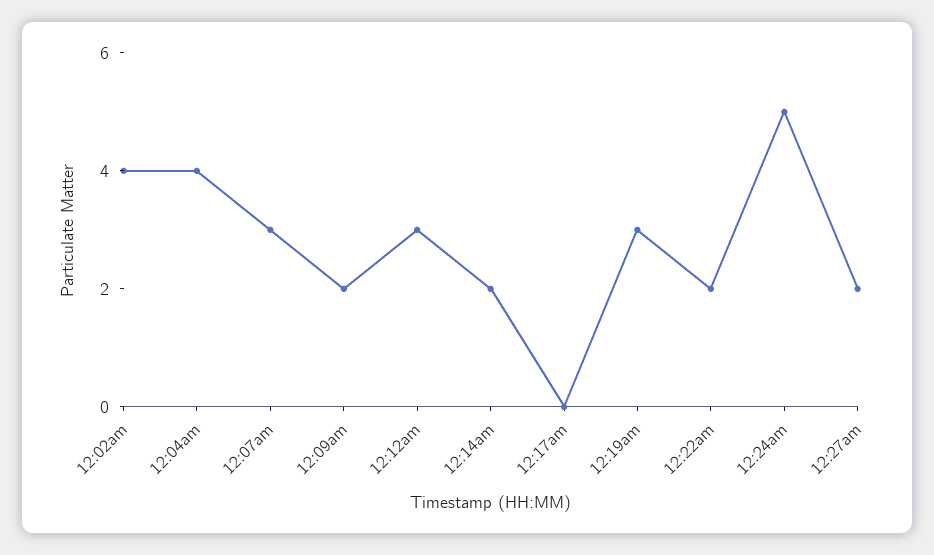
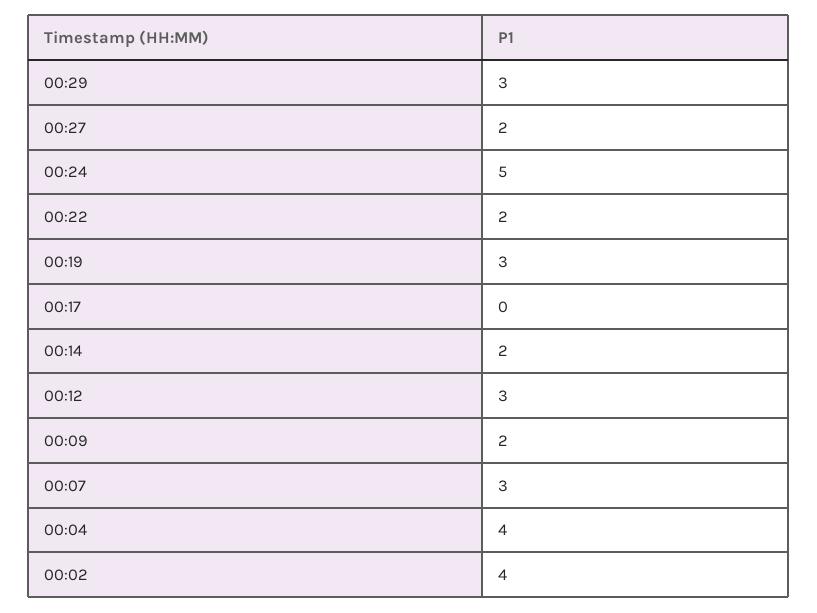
00:29: none -> 3

